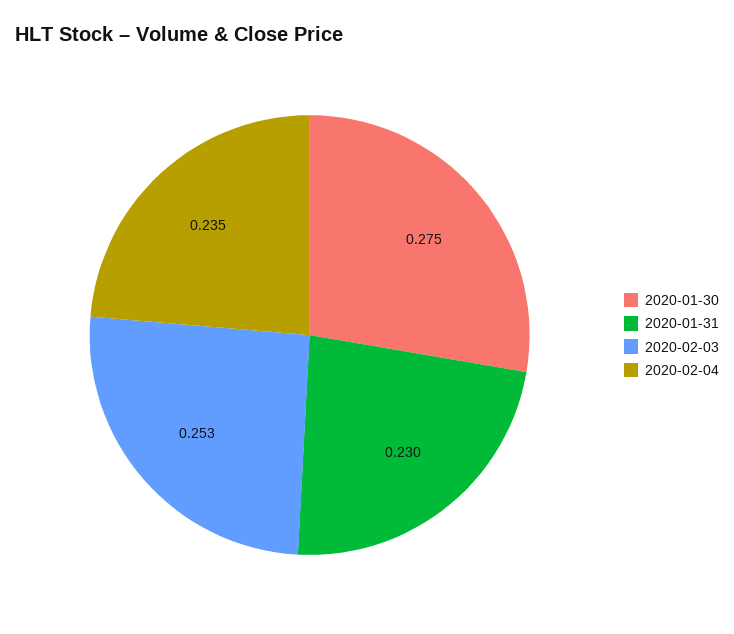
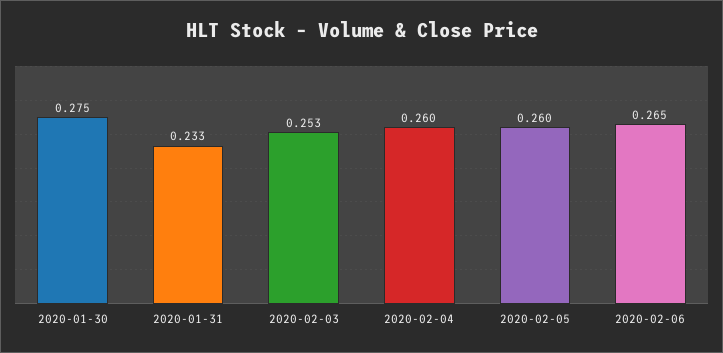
2020-01-31: 0.23 -> 0.233
2020-02-04: 0.235 -> 0.26
2020-02-05: none -> 0.26
2020-02-06: none -> 0.265

